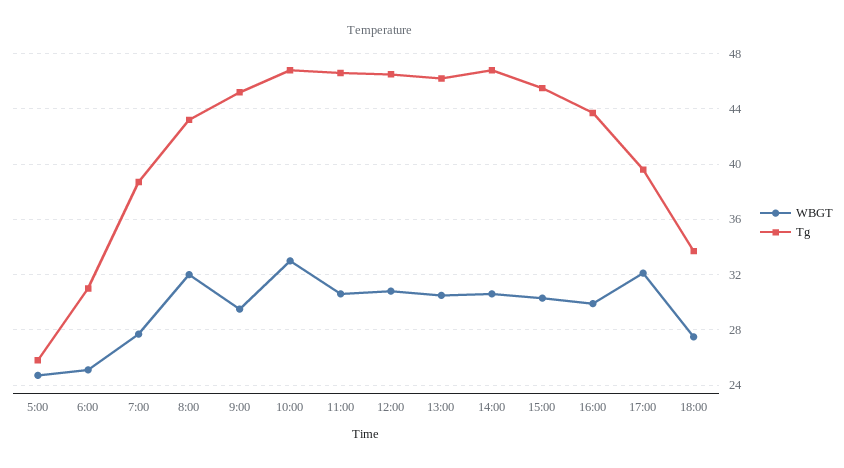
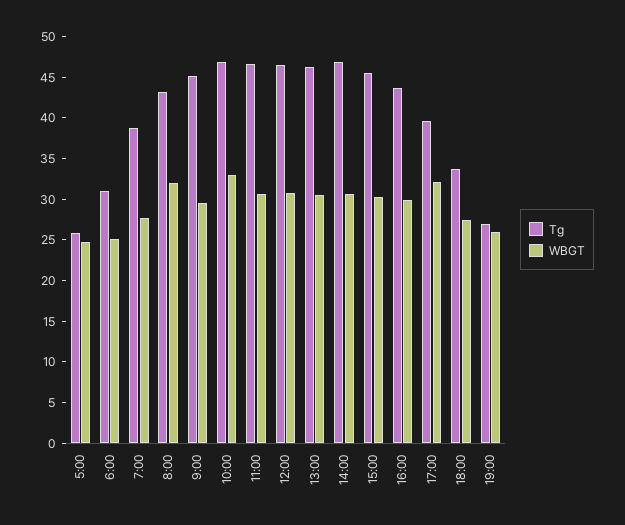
Tg, 19:00: none -> 27
WBGT, 19:00: none -> 26

